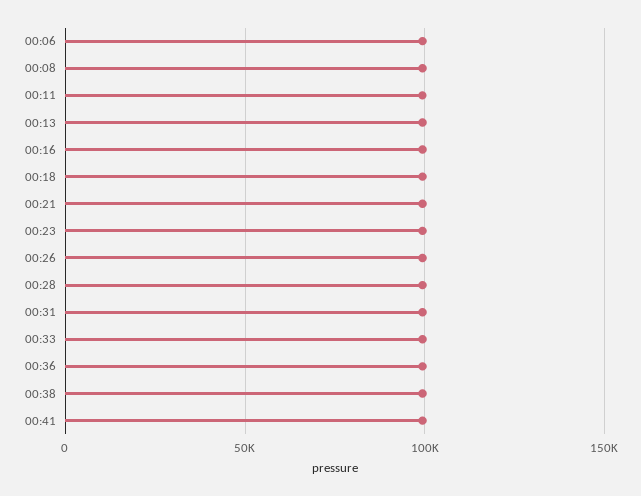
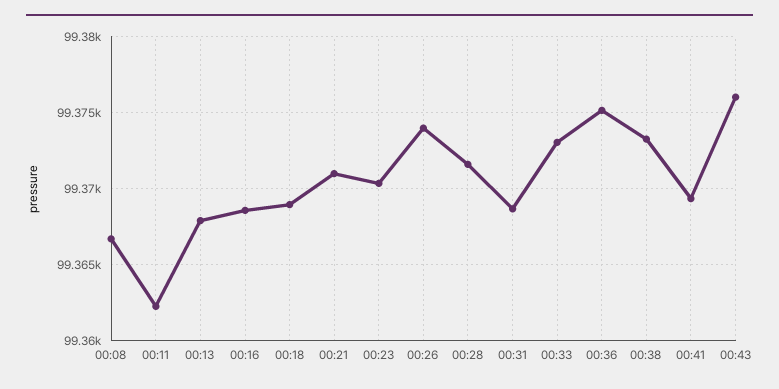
00:06: 100000 -> none
00:43: none -> 99376

